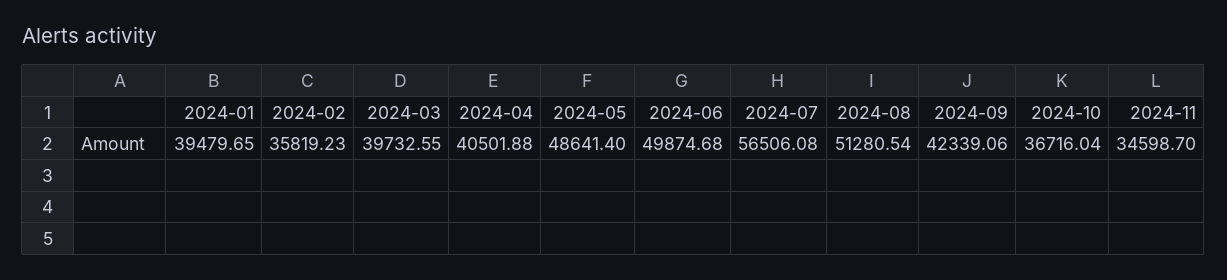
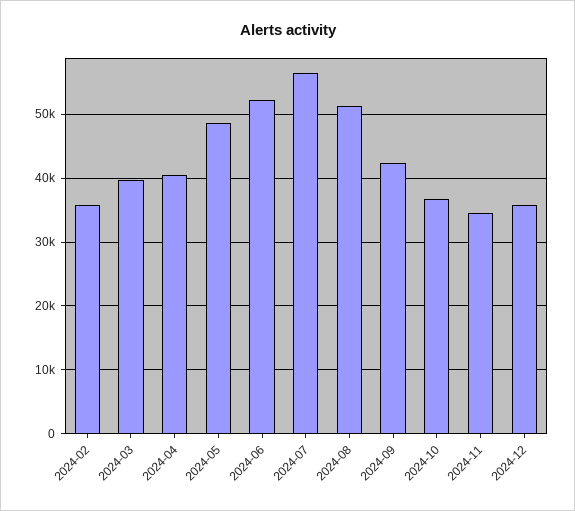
2024-01: 39479.65 -> none
2024-06: 49874.68 -> 52000
2024-12: none -> 36000

